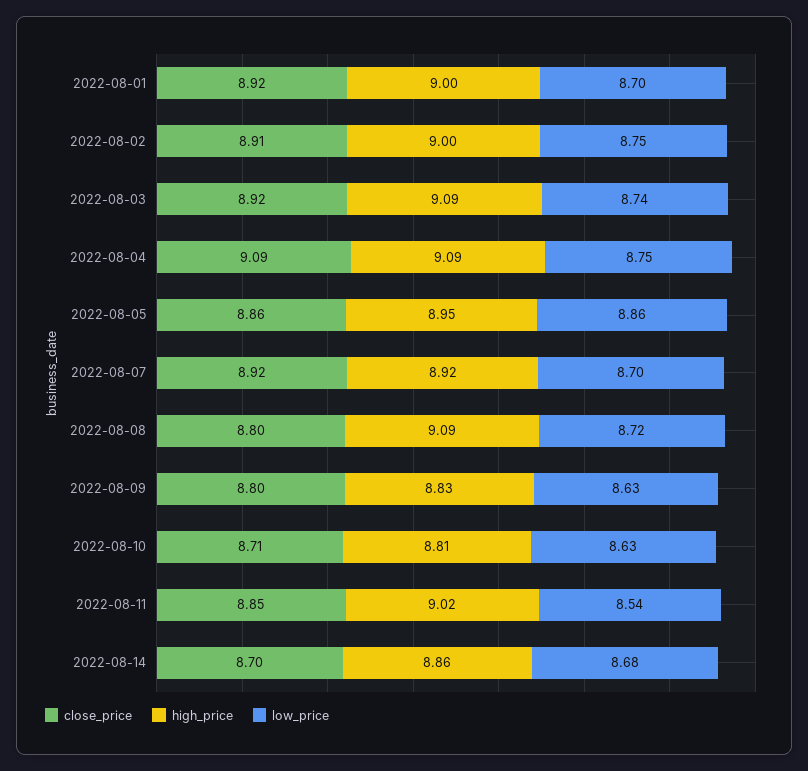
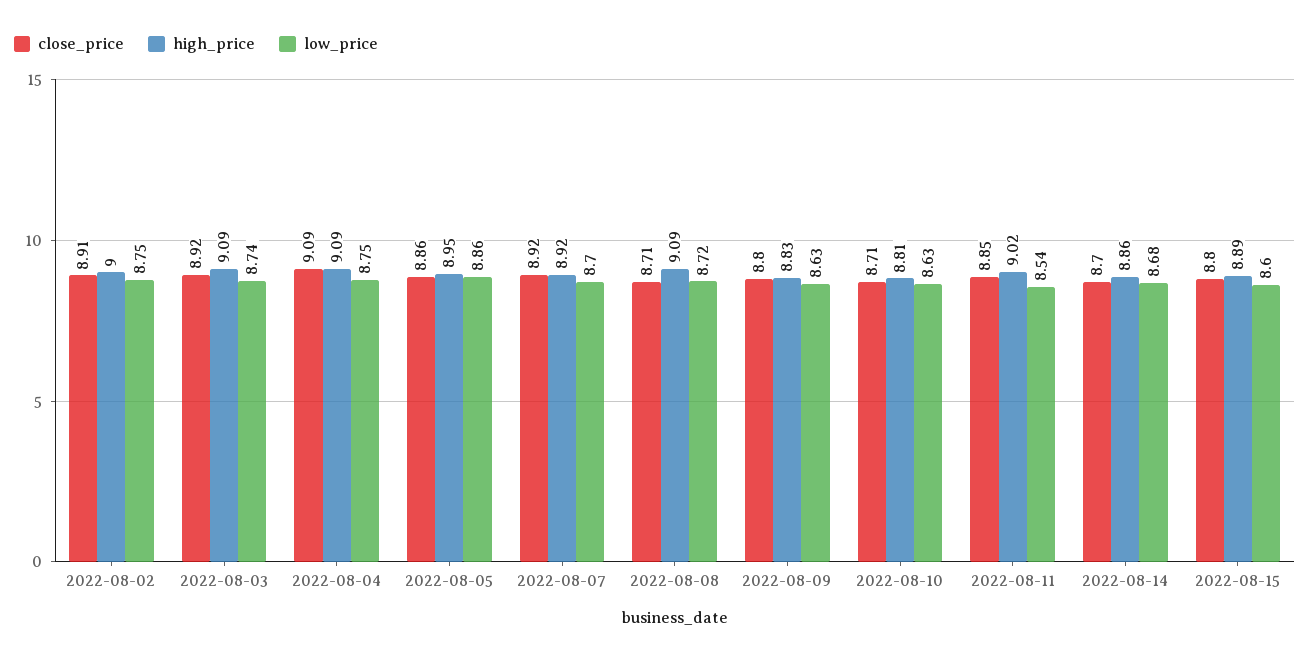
close_price, 2022-08-01: 8.92 -> none
high_price, 2022-08-01: 9 -> none
low_price, 2022-08-01: 8.7 -> none
close_price, 2022-08-08: 8.8 -> 8.71
close_price, 2022-08-15: none -> 8.8
high_price, 2022-08-15: none -> 8.89
low_price, 2022-08-15: none -> 8.6

